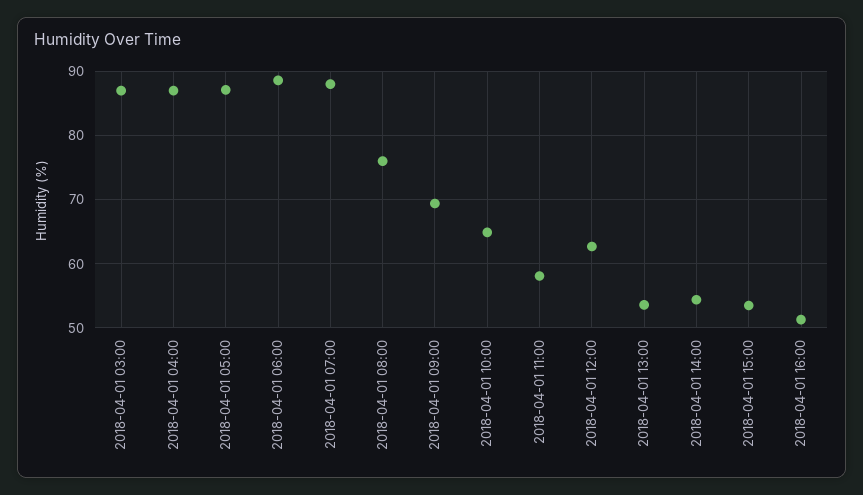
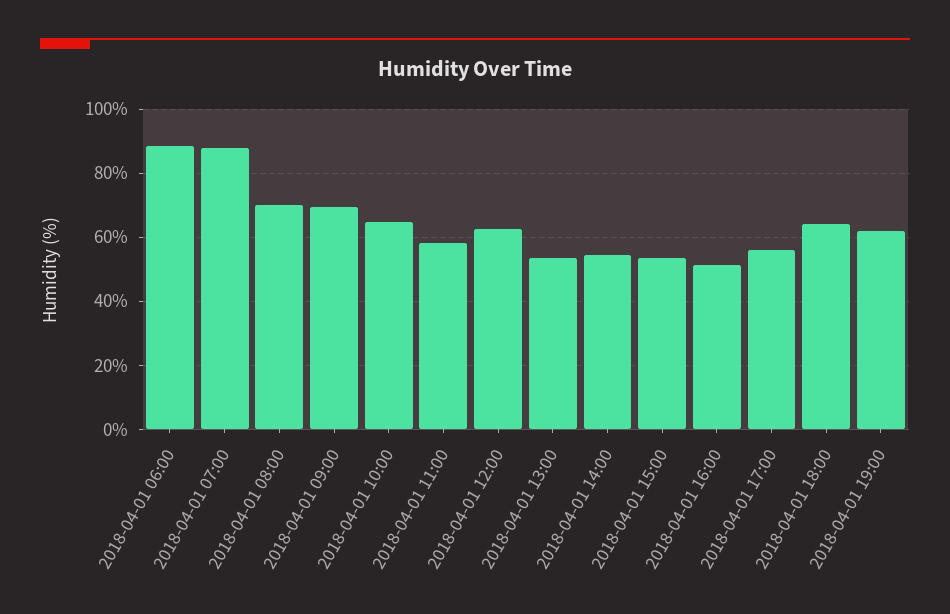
2018-04-01 03:00: 87 -> none
2018-04-01 04:00: 87 -> none
2018-04-01 05:00: 87 -> none
2018-04-01 08:00: 76 -> 70
2018-04-01 17:00: none -> 56
2018-04-01 18:00: none -> 64
2018-04-01 19:00: none -> 62

